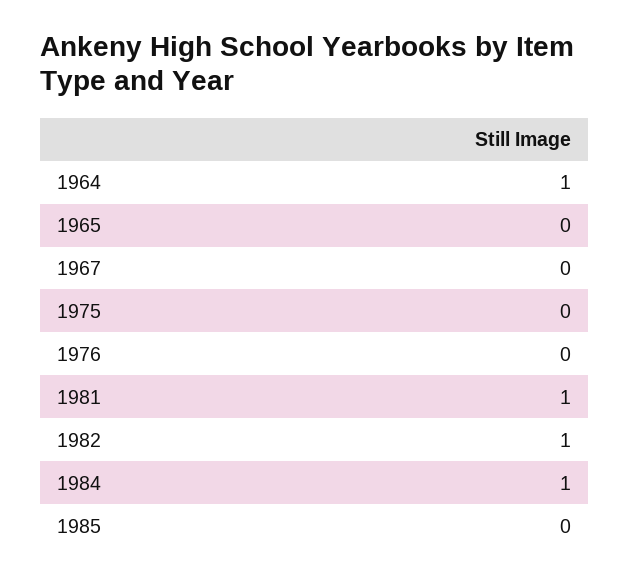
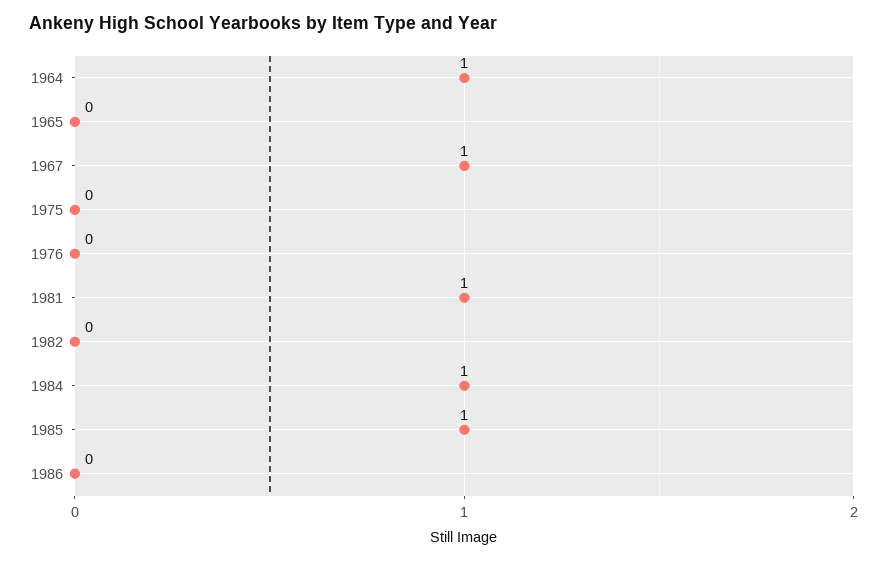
1967: 0 -> 1
1982: 1 -> 0
1985: 0 -> 1
1986: none -> 0

